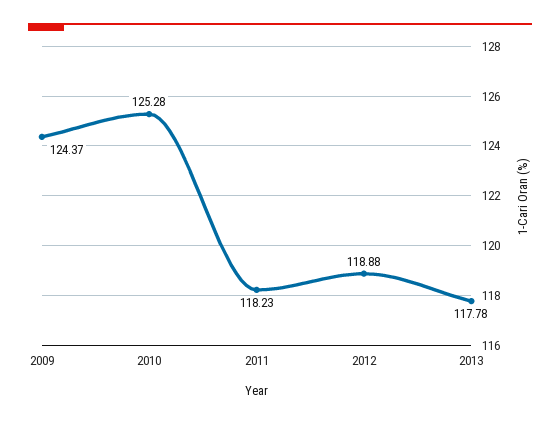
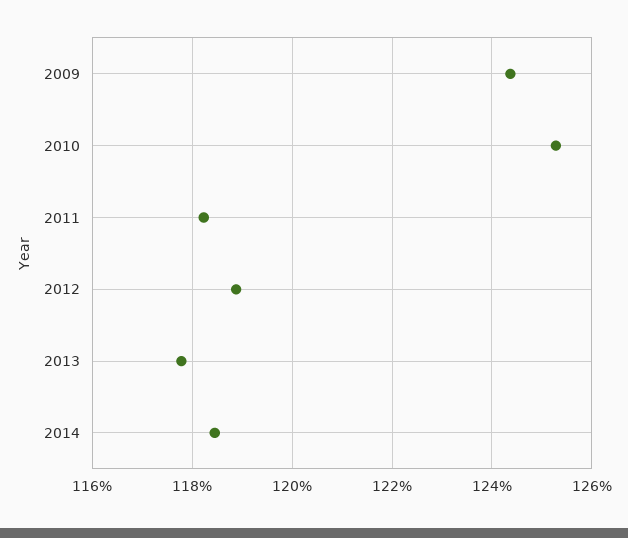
2014: none -> 118.4

